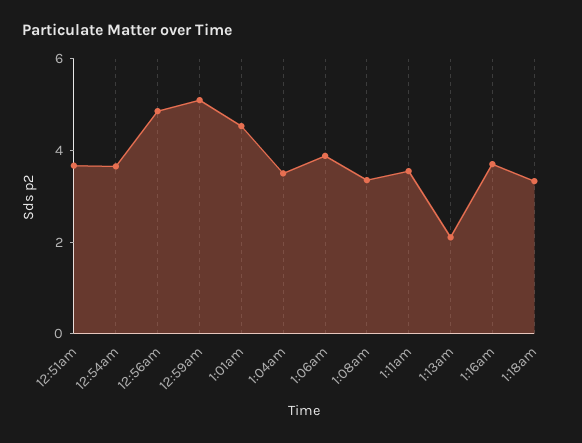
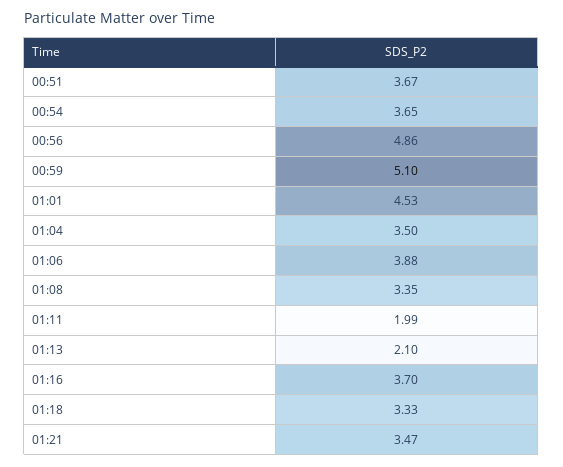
1:11am: 3.5 -> 1.99
01:21: none -> 3.47

